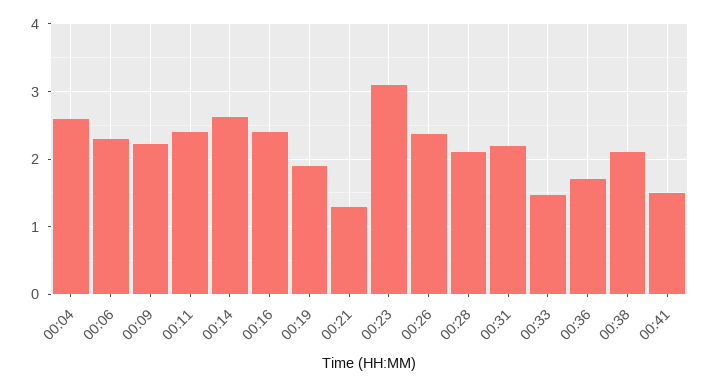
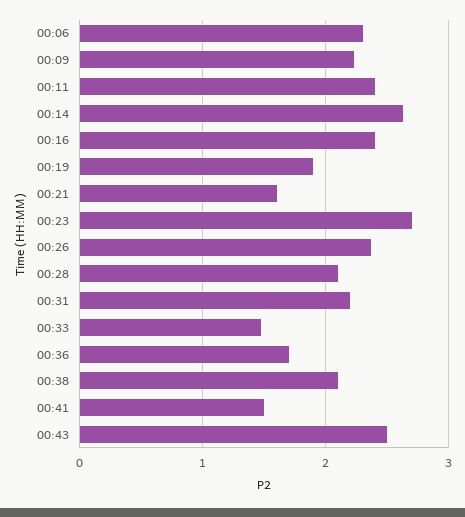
00:04: 2.6 -> none
00:21: 1.3 -> 1.6
00:23: 3.1 -> 2.7
00:43: none -> 2.5

